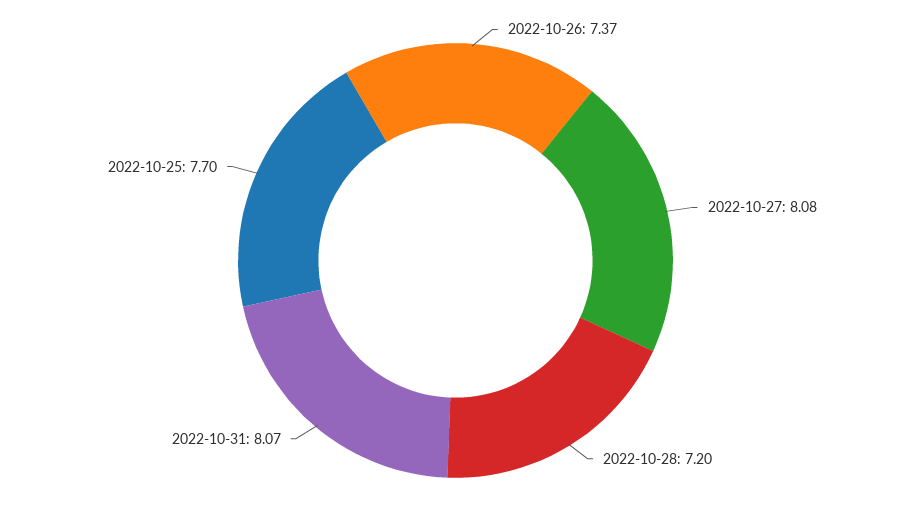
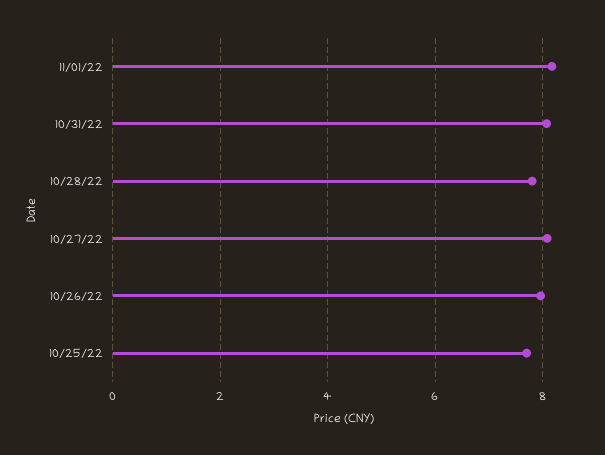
2022-10-26: 7.37 -> 8
2022-10-28: 7.2 -> 7.8
11/01/22: none -> 8.2

